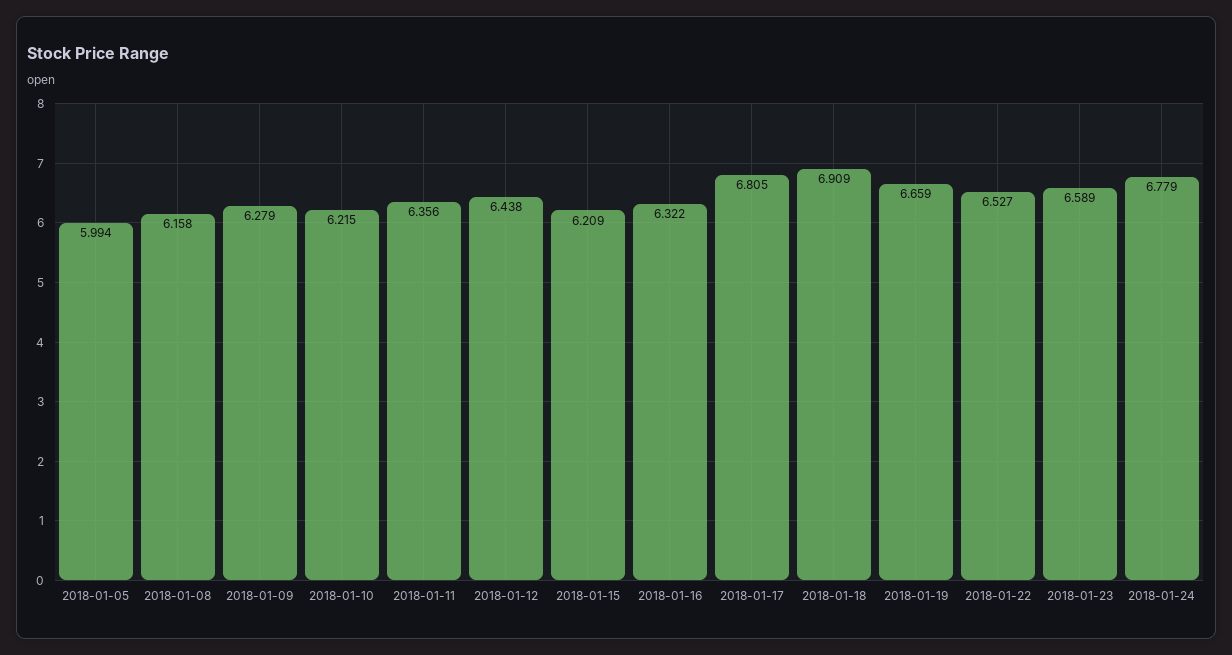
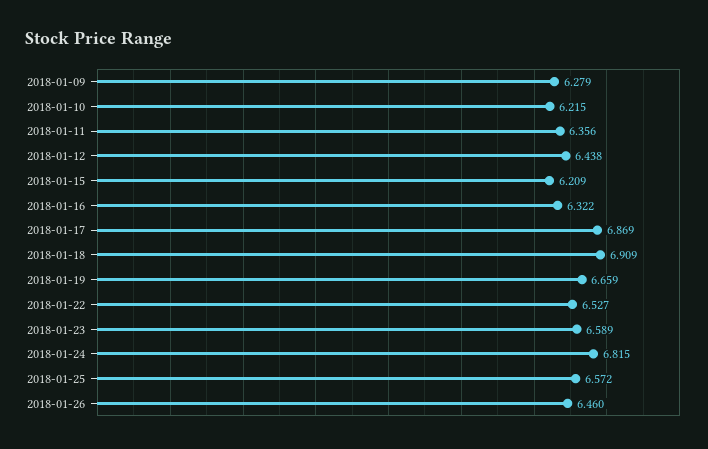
2018-01-05: 5.994 -> none
2018-01-08: 6.158 -> none
2018-01-17: 6.805 -> 6.869
2018-01-24: 6.779 -> 6.815
2018-01-25: none -> 6.572
2018-01-26: none -> 6.46

